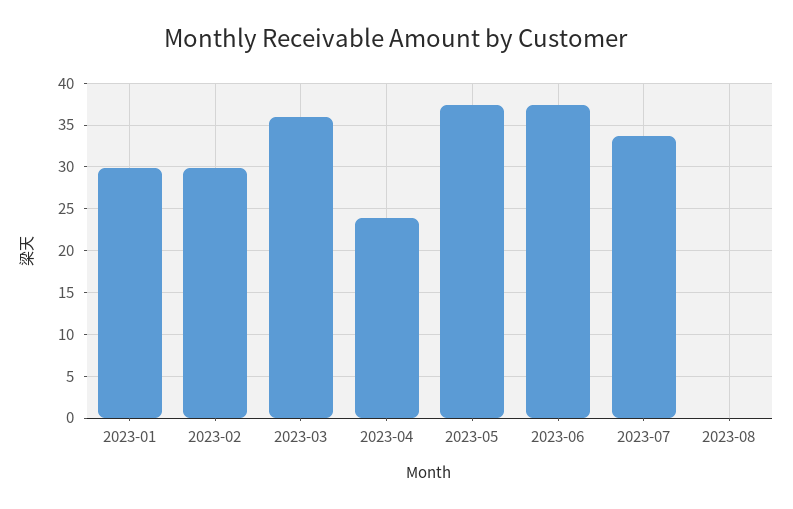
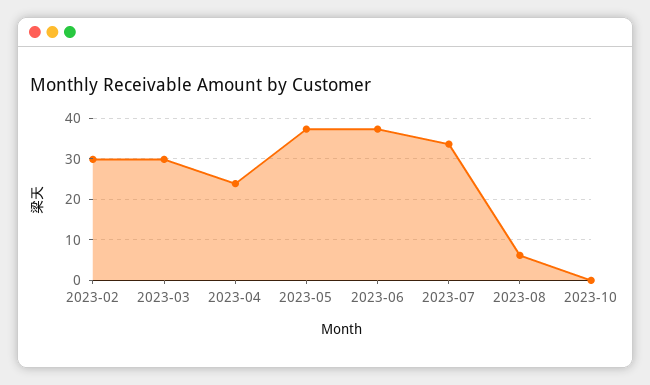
2023-01: 30 -> none
2023-03: 36 -> 30
2023-08: 0 -> 6
2023-10: none -> 0

